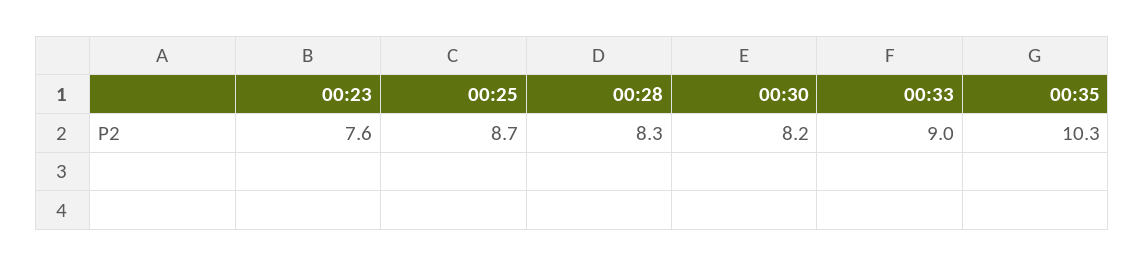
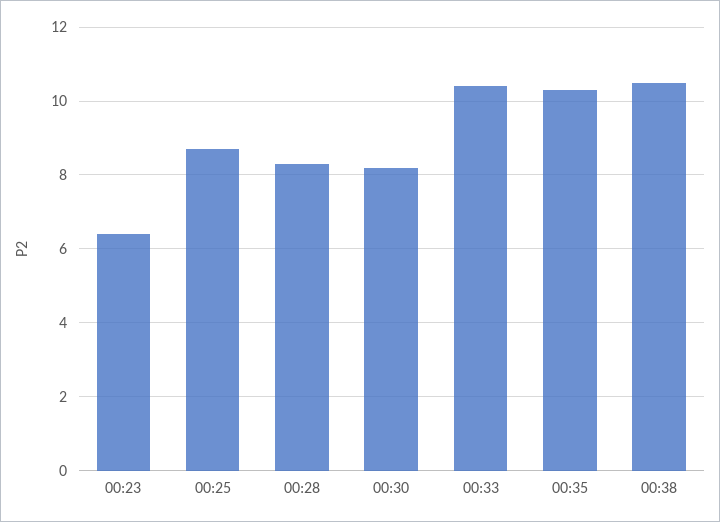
00:23: 7.6 -> 6.5
00:33: 9 -> 10.5
00:38: none -> 10.5

